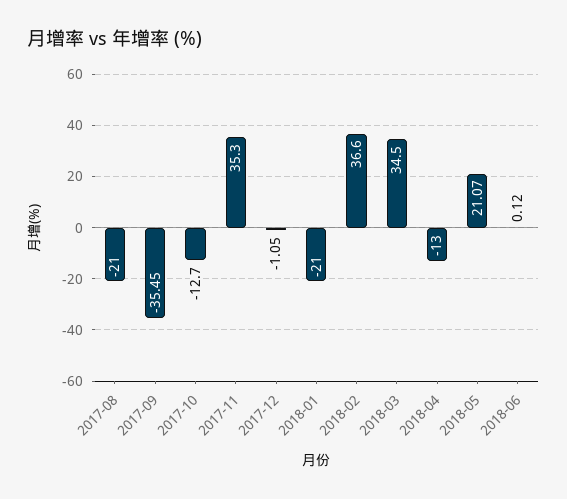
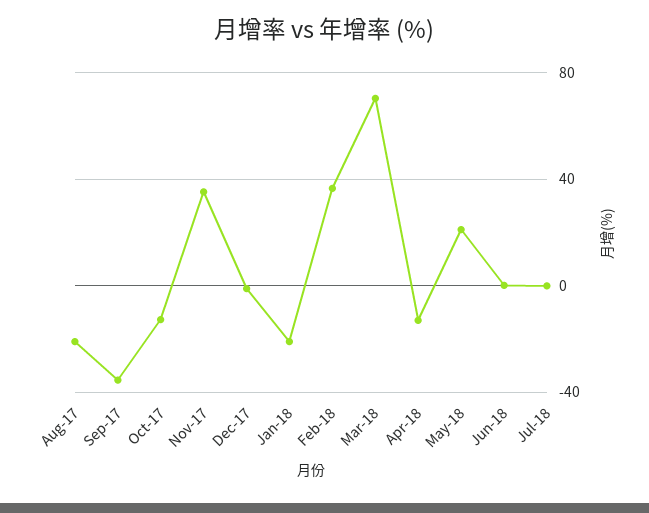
2018-03: 34.5 -> 70
Jul-18: none -> 0

